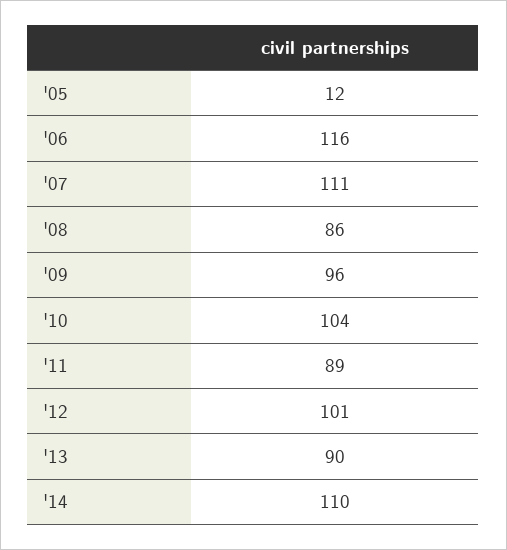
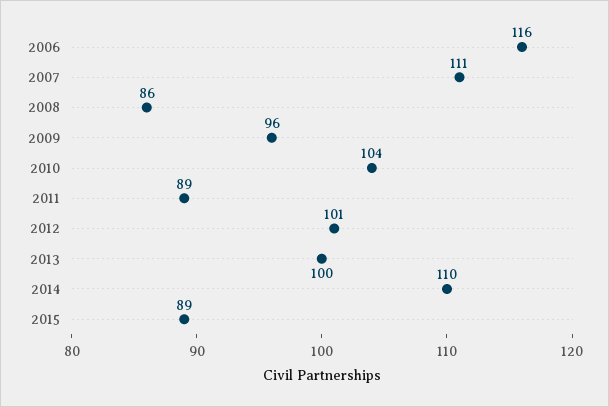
'05: 12 -> none
'13: 90 -> 100
2015: none -> 89

